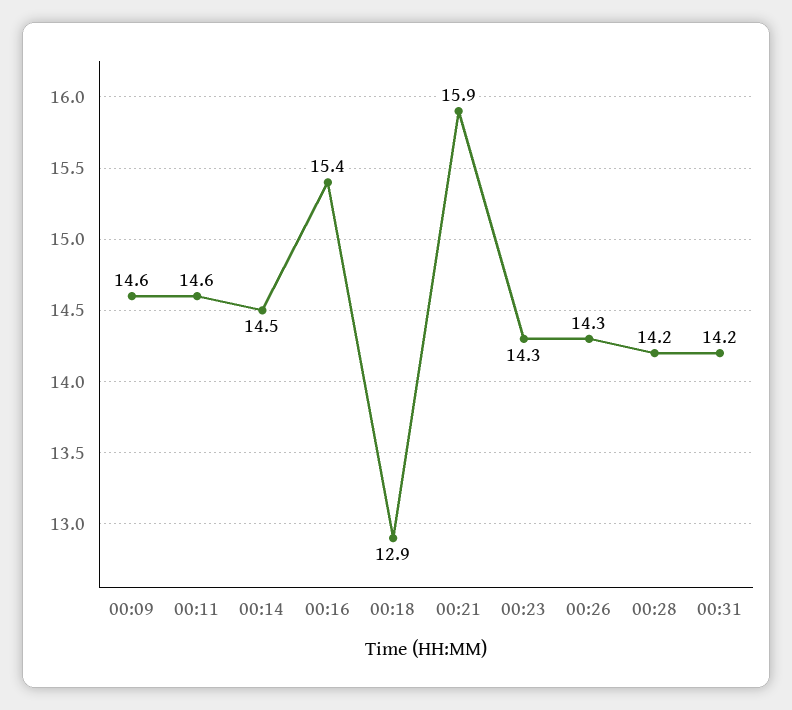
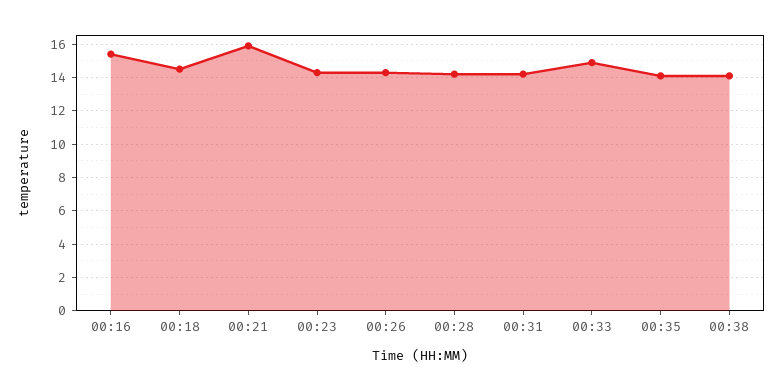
00:09: 14.6 -> none
00:11: 14.6 -> none
00:14: 14.5 -> none
00:18: 12.9 -> 14.5
00:33: none -> 15
00:35: none -> 14
00:38: none -> 14

